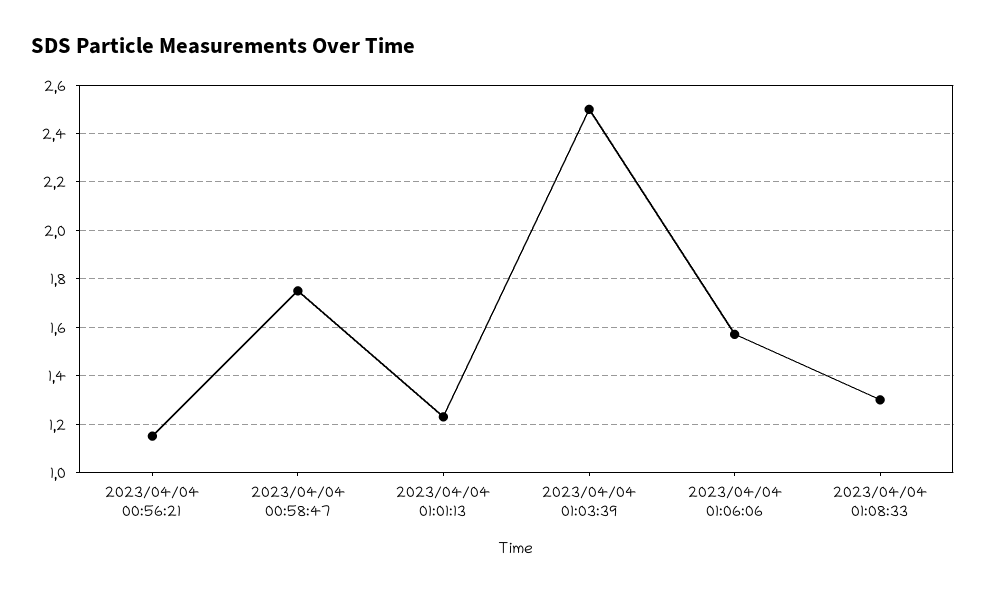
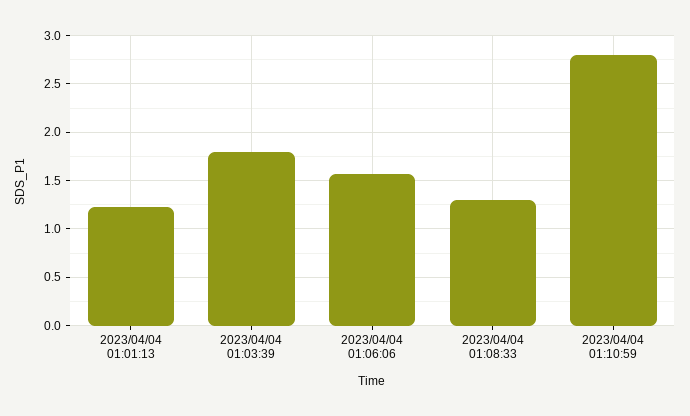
2023/04/04 00:56:21: 1.15 -> none
2023/04/04 00:58:47: 1.75 -> none
2023/04/04 01:03:39: 2.5 -> 1.8
2023/04/04 01:10:59: none -> 2.8

